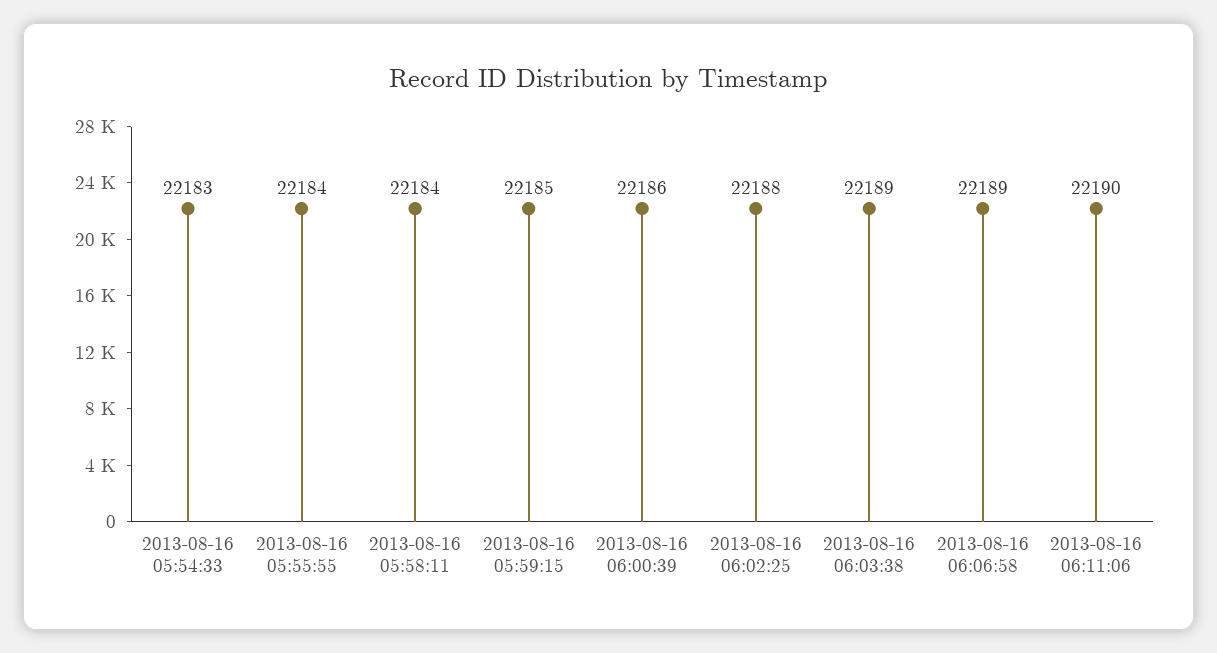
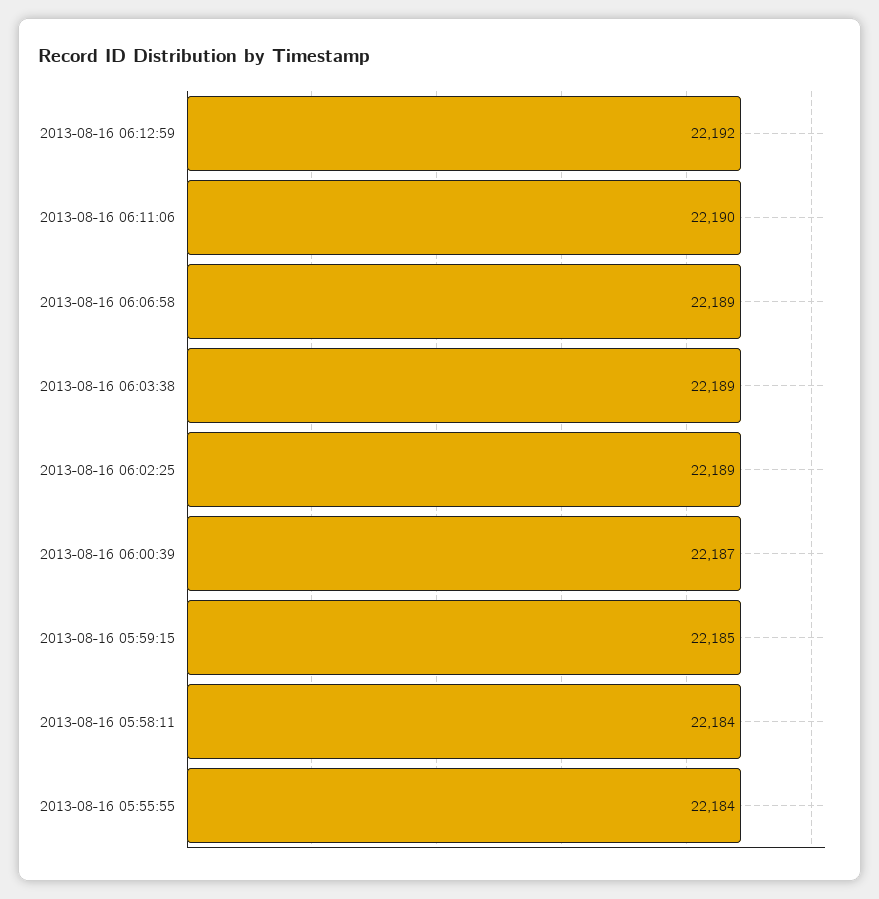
2013-08-16 05:54:33: 22183 -> none
2013-08-16 06:00:39: 22186 -> 22187
2013-08-16 06:02:25: 22188 -> 22189
2013-08-16 06:12:59: none -> 22192

